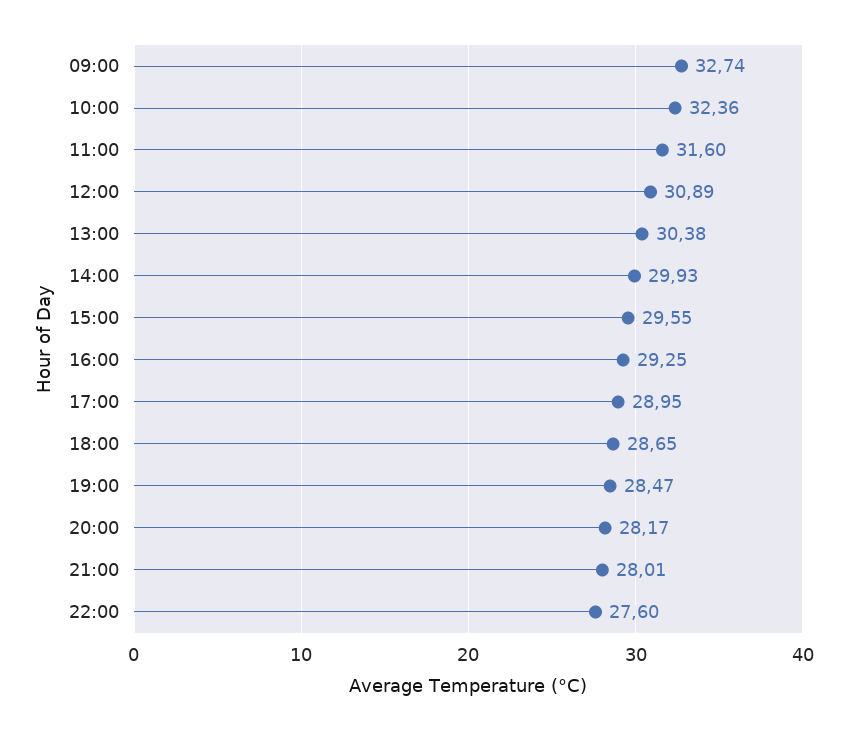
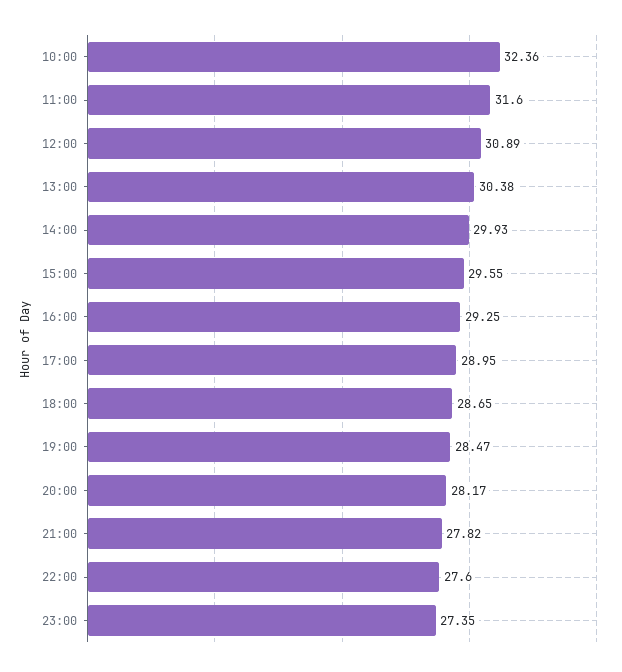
09:00: 32.74 -> none
21:00: 28.01 -> 27.82
23:00: none -> 27.35

